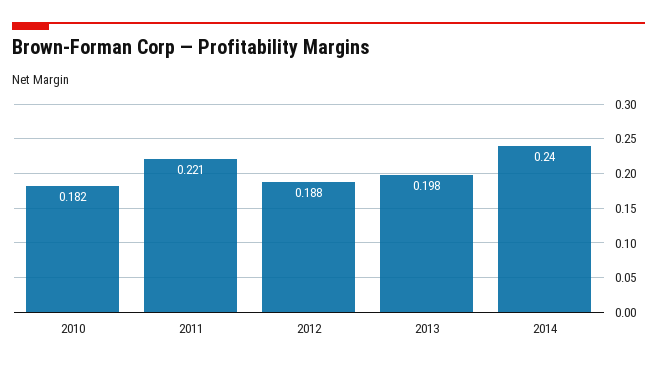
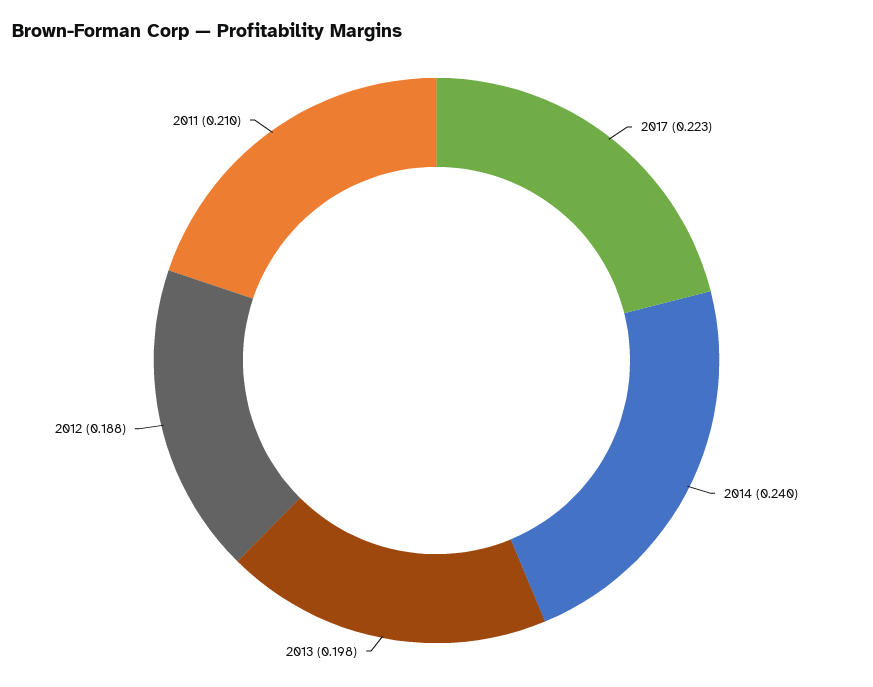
2010: 0.182 -> none
2011: 0.221 -> 0.21
2017: none -> 0.223

